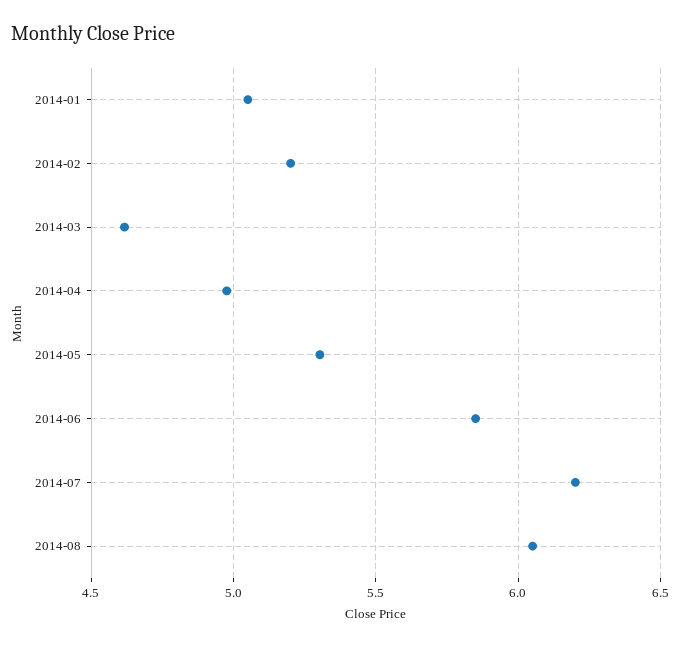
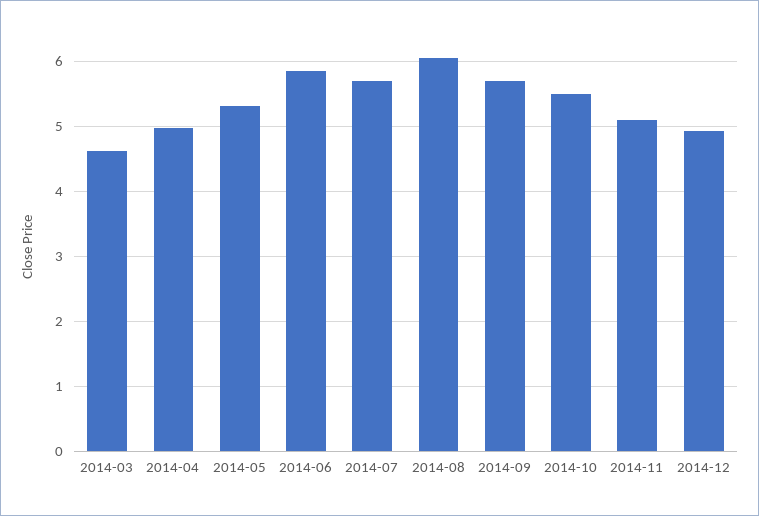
2014-01: 5.05 -> none
2014-02: 5.2 -> none
2014-07: 6.2 -> 5.7
2014-09: none -> 5.7
2014-10: none -> 5.5
2014-11: none -> 5.1
2014-12: none -> 4.9

